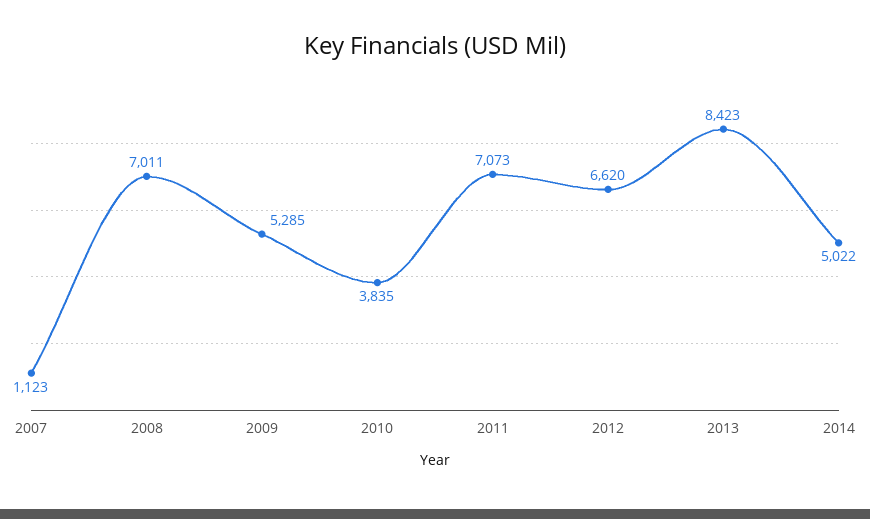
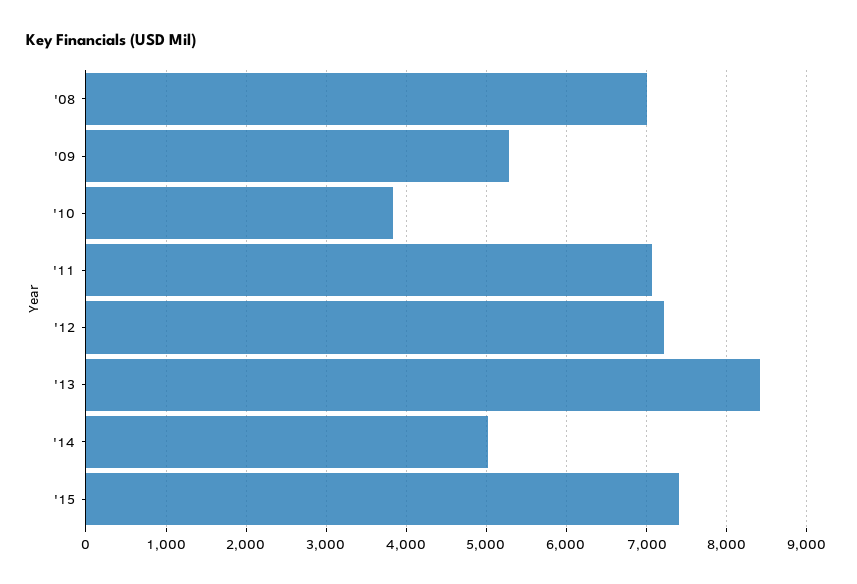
2007: 1123 -> none
2012: 6620 -> 7200
'15: none -> 7400

